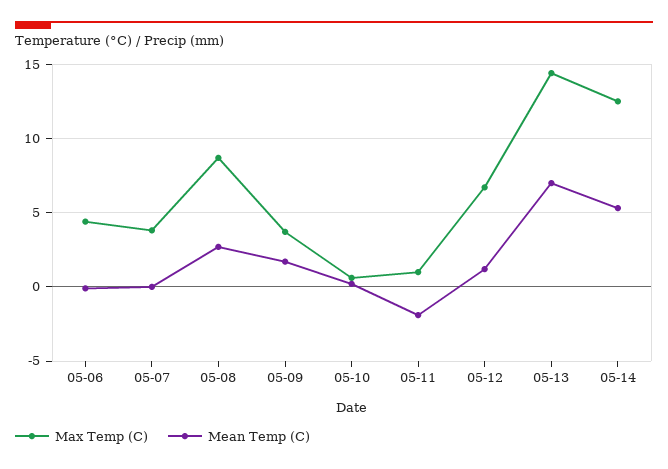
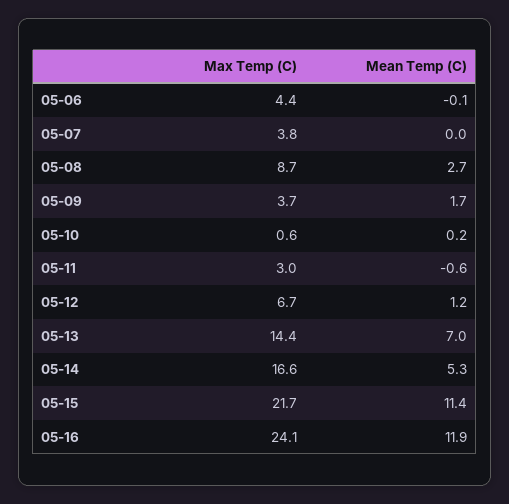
Max Temp (C), 05-11: 1 -> 3
Mean Temp (C), 05-11: -2 -> -0.6
Max Temp (C), 05-14: 12.5 -> 16.6
Max Temp (C), 05-15: none -> 21.7
Mean Temp (C), 05-15: none -> 11.4
Max Temp (C), 05-16: none -> 24.1
Mean Temp (C), 05-16: none -> 11.9

